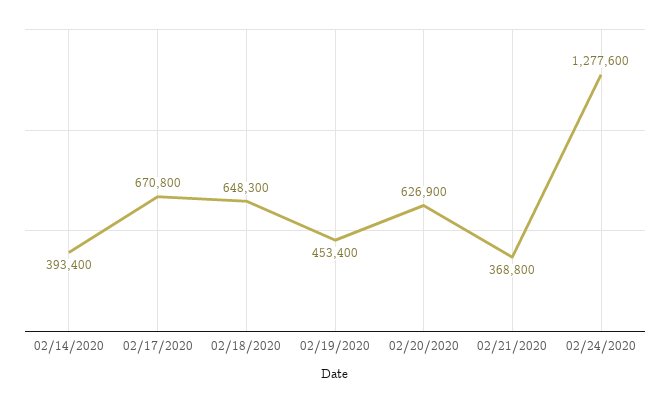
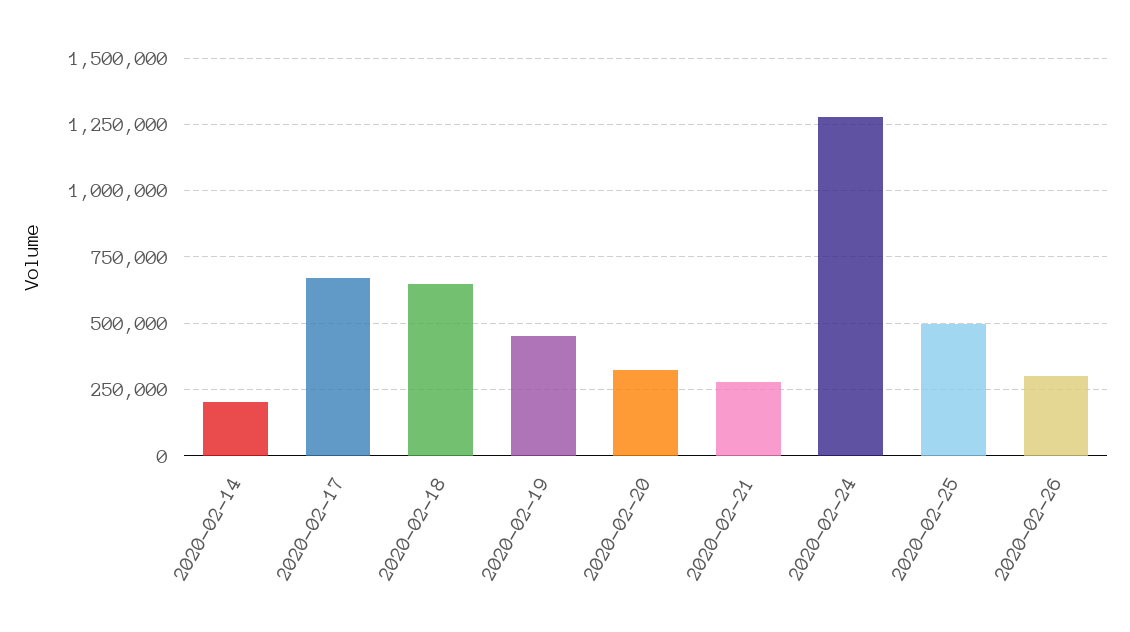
02/14/2020: 393400 -> 200000
02/20/2020: 626900 -> 325000
02/21/2020: 368800 -> 275000
2020-02-25: none -> 500000
2020-02-26: none -> 300000

